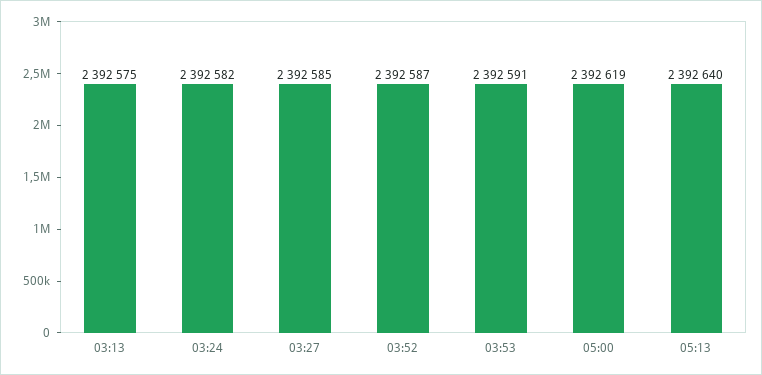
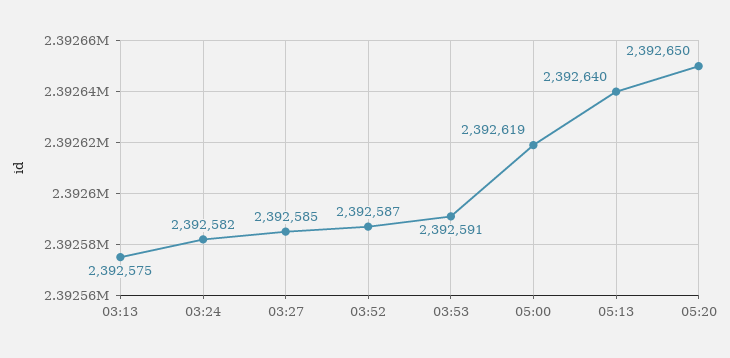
05:20: none -> 2392650

